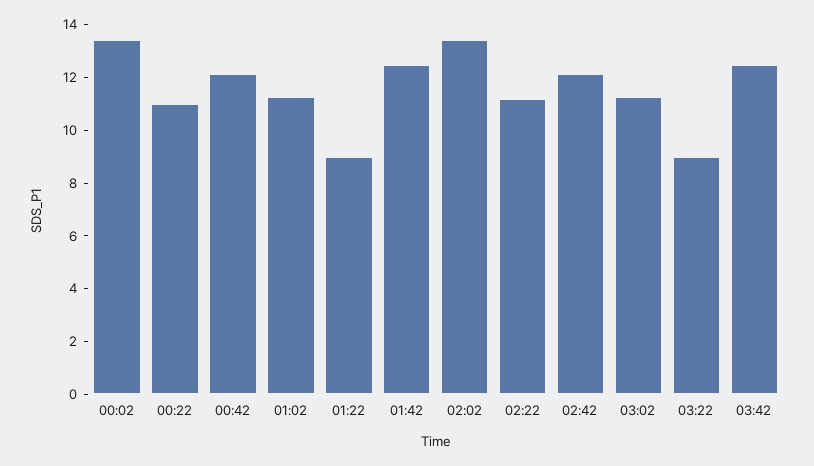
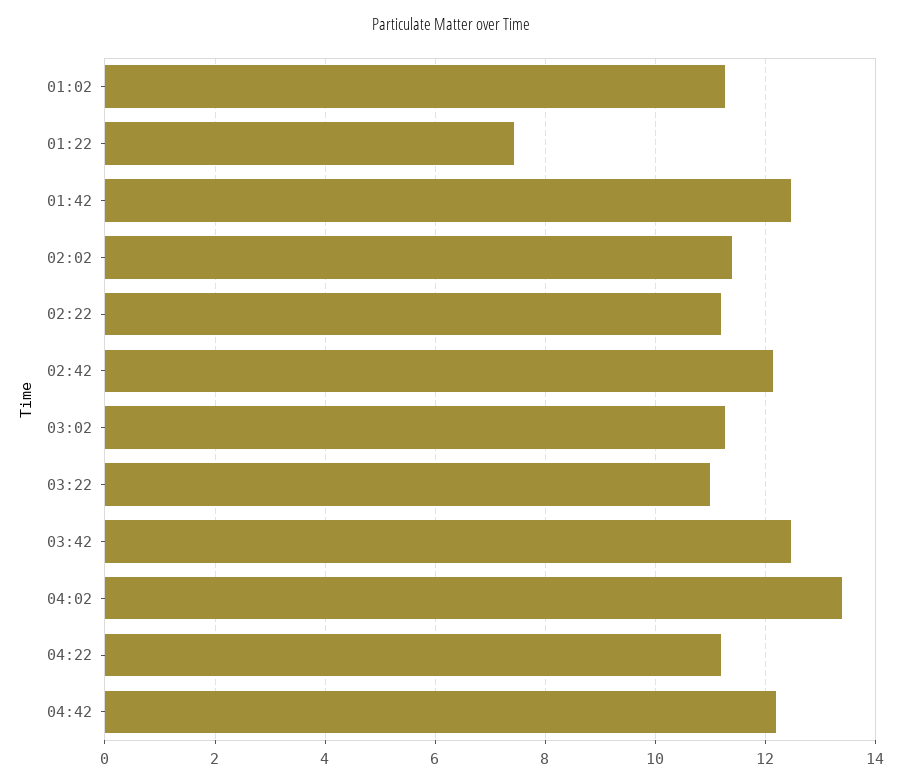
00:02: 13.5 -> none
00:22: 11 -> none
00:42: 12 -> none
01:22: 9 -> 7.4
02:02: 13.5 -> 11.4
03:22: 9 -> 11
04:02: none -> 13.4
04:22: none -> 11.2
04:42: none -> 12.2

